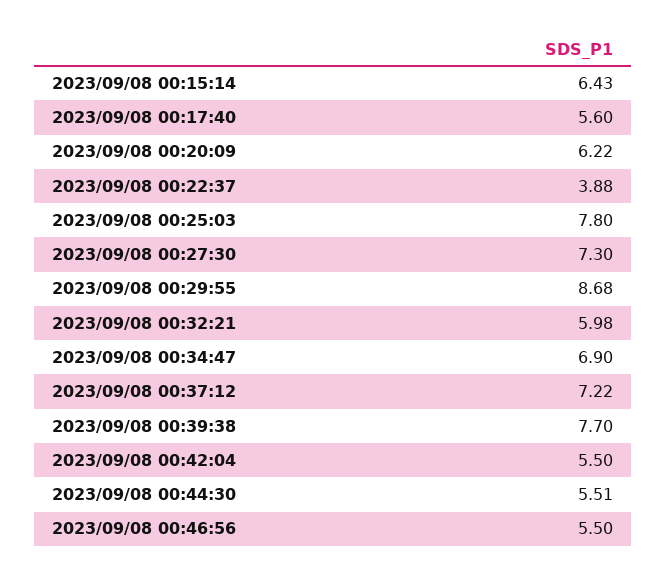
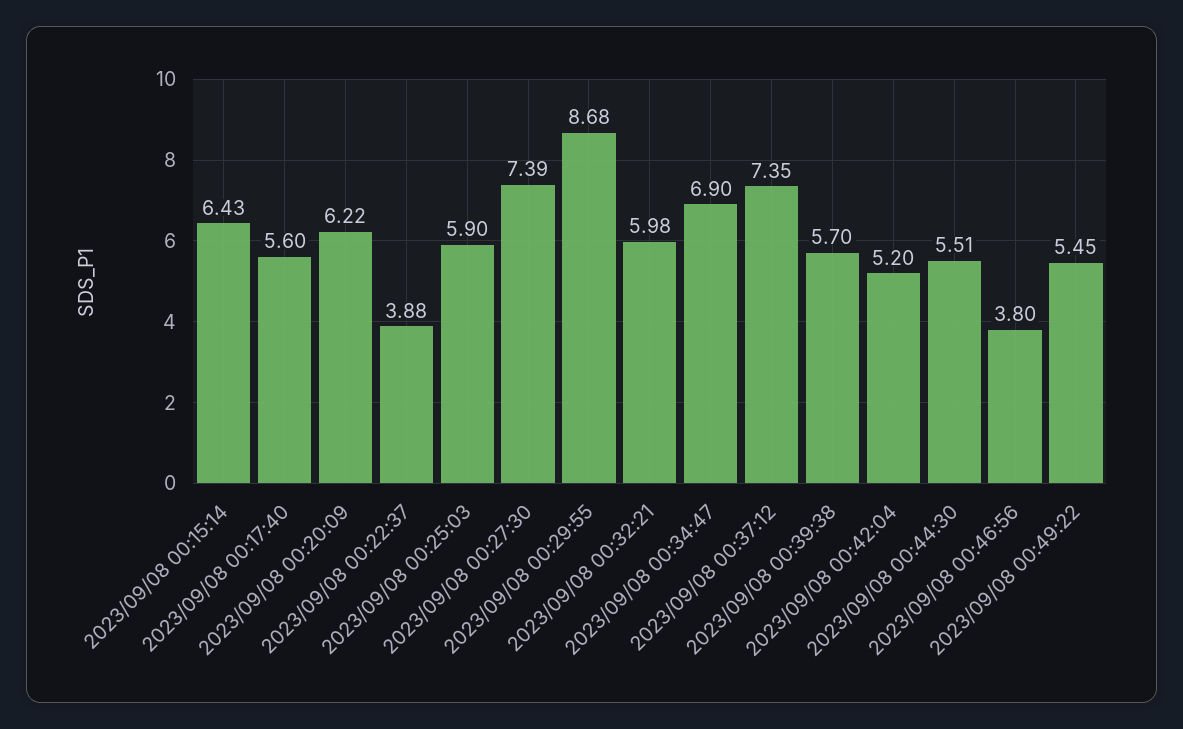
2023/09/08 00:25:03: 7.8 -> 5.9
2023/09/08 00:27:30: 7.3 -> 7.39
2023/09/08 00:37:12: 7.22 -> 7.35
2023/09/08 00:39:38: 7.7 -> 5.7
2023/09/08 00:42:04: 5.5 -> 5.2
2023/09/08 00:46:56: 5.5 -> 3.8
2023/09/08 00:49:22: none -> 5.45

